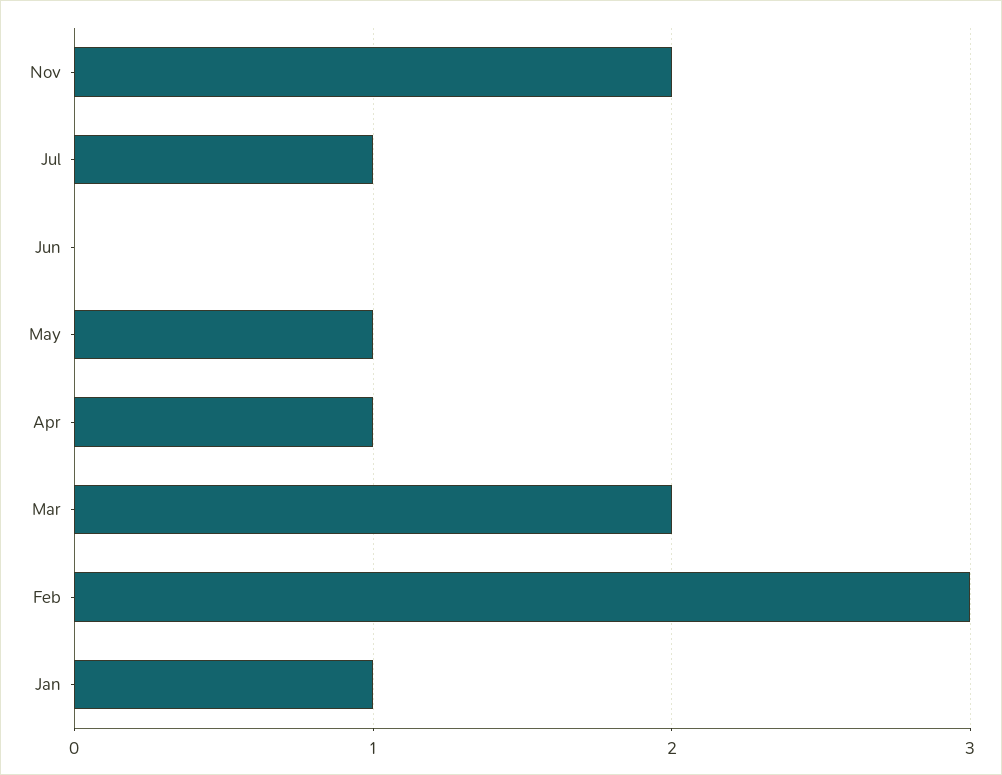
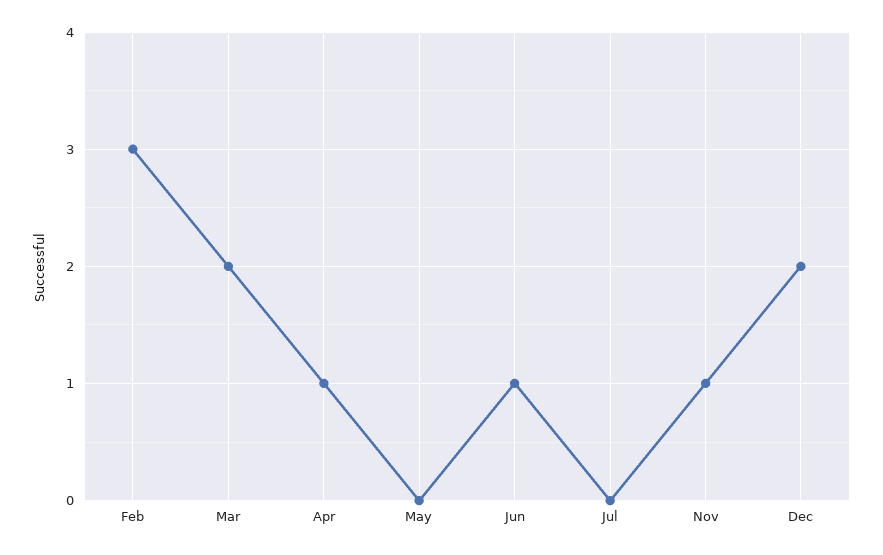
Nov: 2 -> 1
Jul: 1 -> 0
Jun: 0 -> 1
May: 1 -> 0
Jan: 1 -> none
Dec: none -> 2

